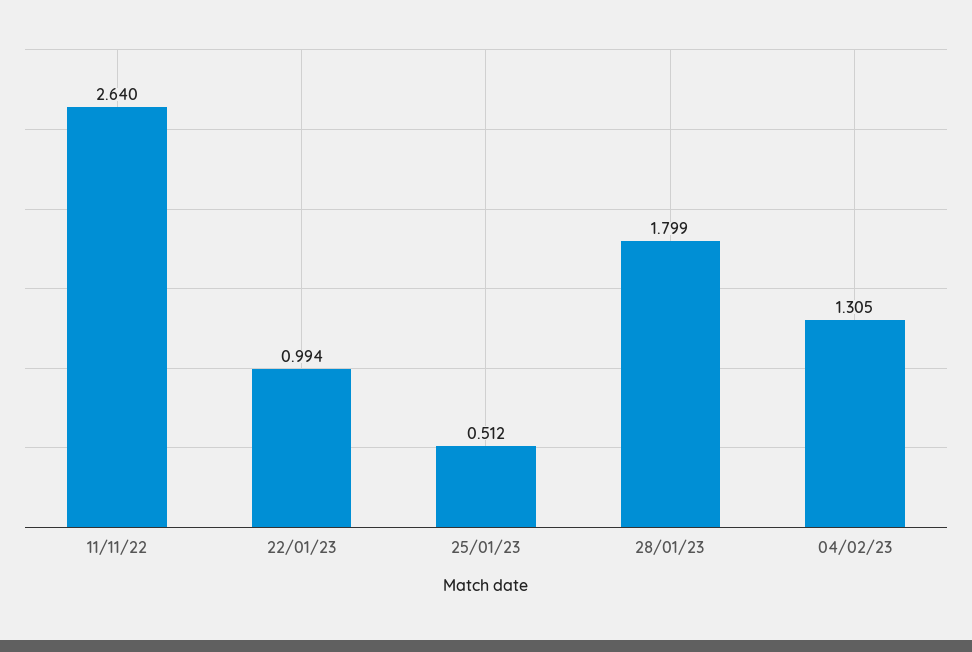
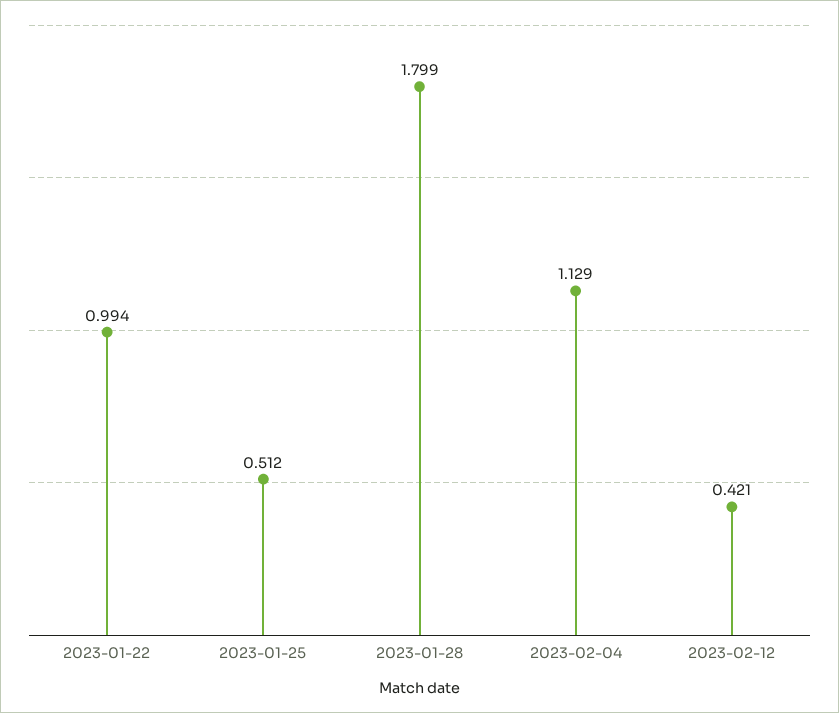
11/11/22: 2.64 -> none
04/02/23: 1.305 -> 1.129
2023-02-12: none -> 0.421

